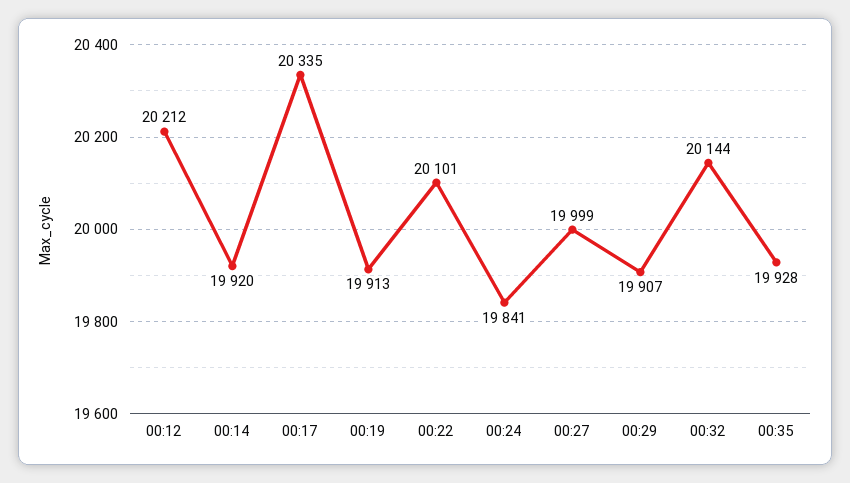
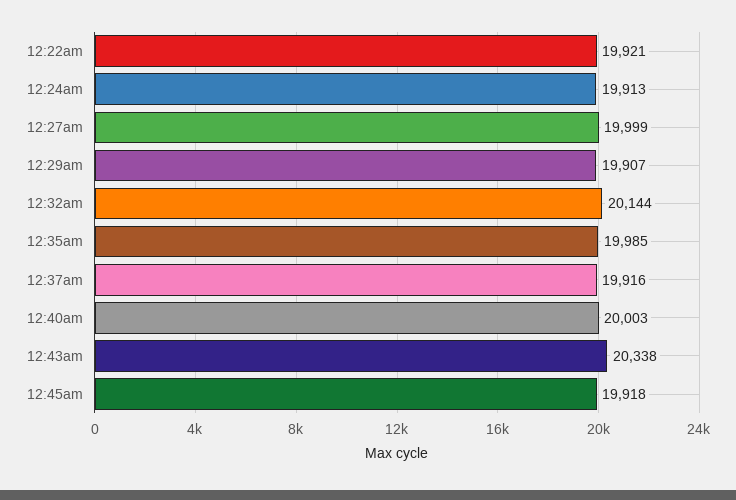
00:12: 20212 -> none
00:14: 19920 -> none
00:17: 20335 -> none
00:19: 19913 -> none
00:22: 20101 -> 19921
00:24: 19841 -> 19913
00:35: 19928 -> 19985
12:37am: none -> 19916
12:40am: none -> 20003
12:43am: none -> 20338
12:45am: none -> 19918

